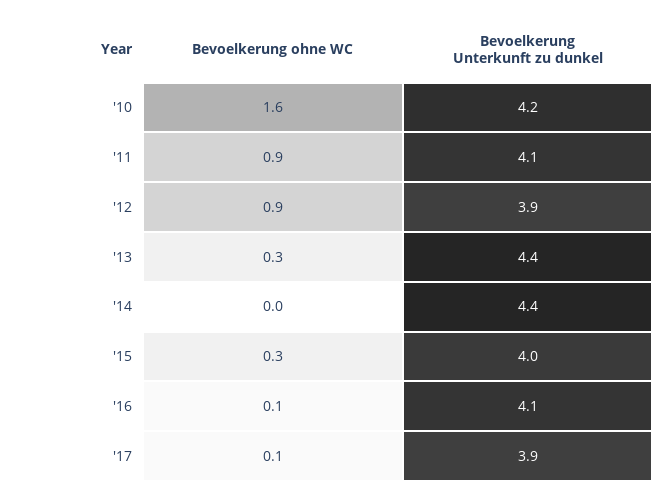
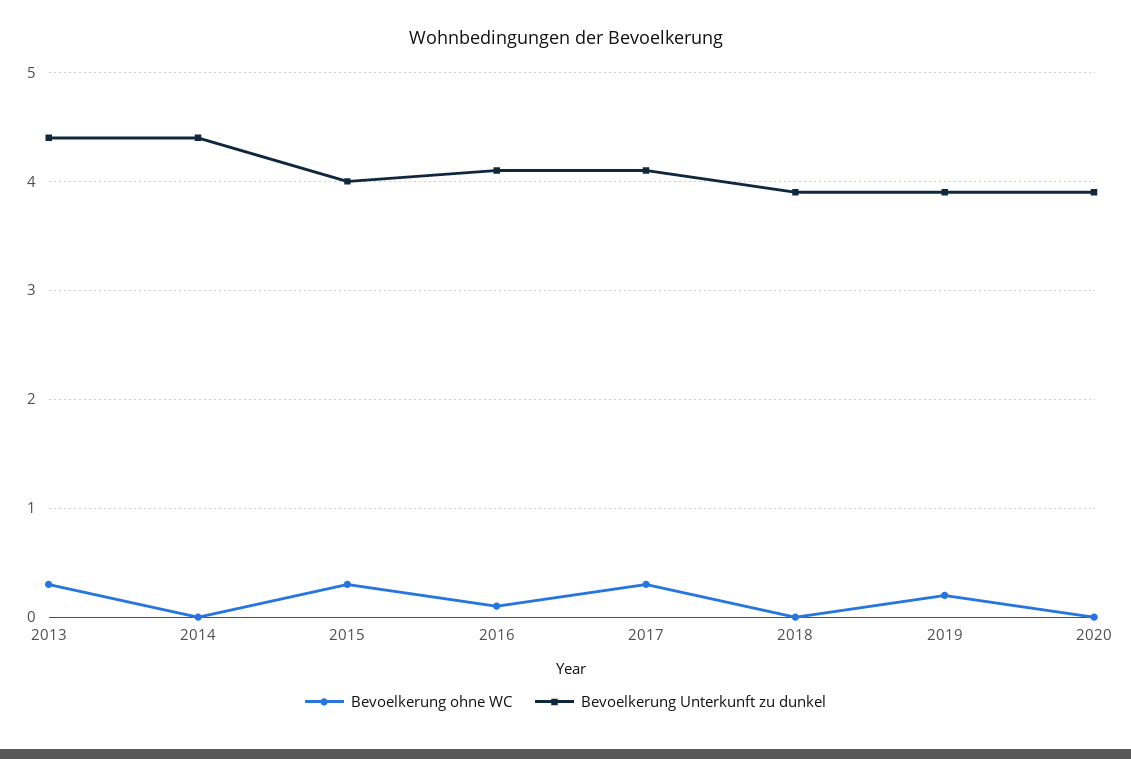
Bevoelkerung ohne WC, '10: 1.6 -> none
Bevoelkerung Unterkunft zu dunkel, '10: 4.2 -> none
Bevoelkerung ohne WC, '11: 0.9 -> none
Bevoelkerung Unterkunft zu dunkel, '11: 4.1 -> none
Bevoelkerung ohne WC, '12: 0.9 -> none
Bevoelkerung Unterkunft zu dunkel, '12: 3.9 -> none
Bevoelkerung ohne WC, '17: 0.1 -> 0.3
Bevoelkerung Unterkunft zu dunkel, '17: 3.9 -> 4.1
Bevoelkerung ohne WC, 2018: none -> 0
Bevoelkerung Unterkunft zu dunkel, 2018: none -> 3.9
Bevoelkerung ohne WC, 2019: none -> 0.2
Bevoelkerung Unterkunft zu dunkel, 2019: none -> 3.9
Bevoelkerung ohne WC, 2020: none -> 0
Bevoelkerung Unterkunft zu dunkel, 2020: none -> 3.9

